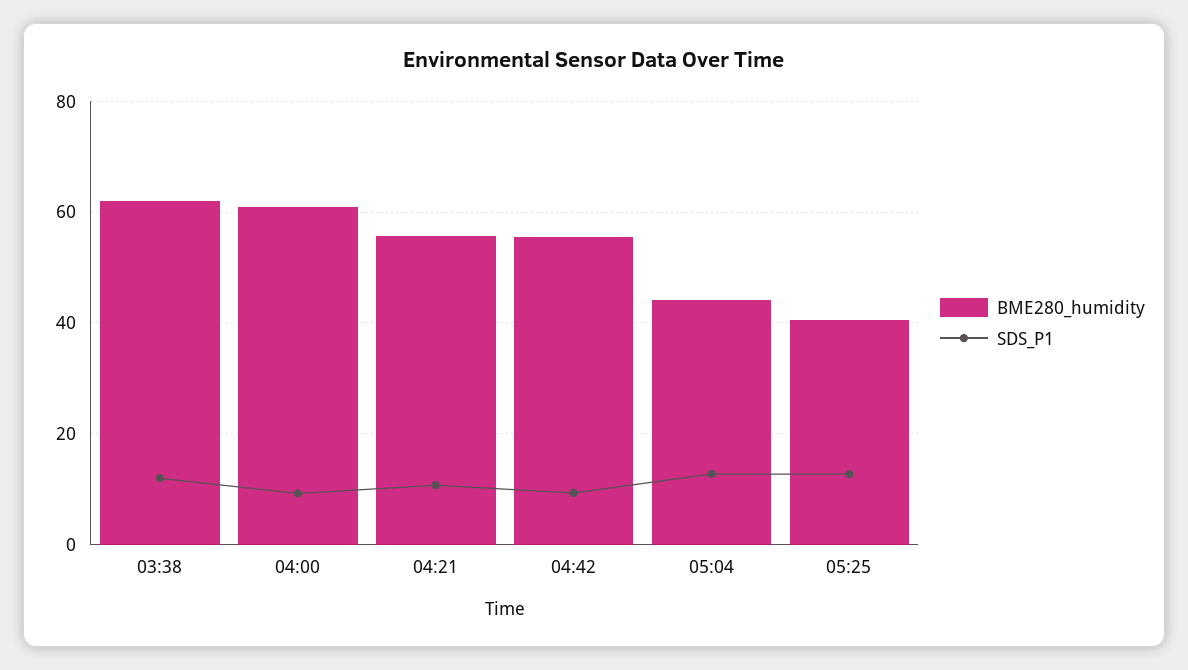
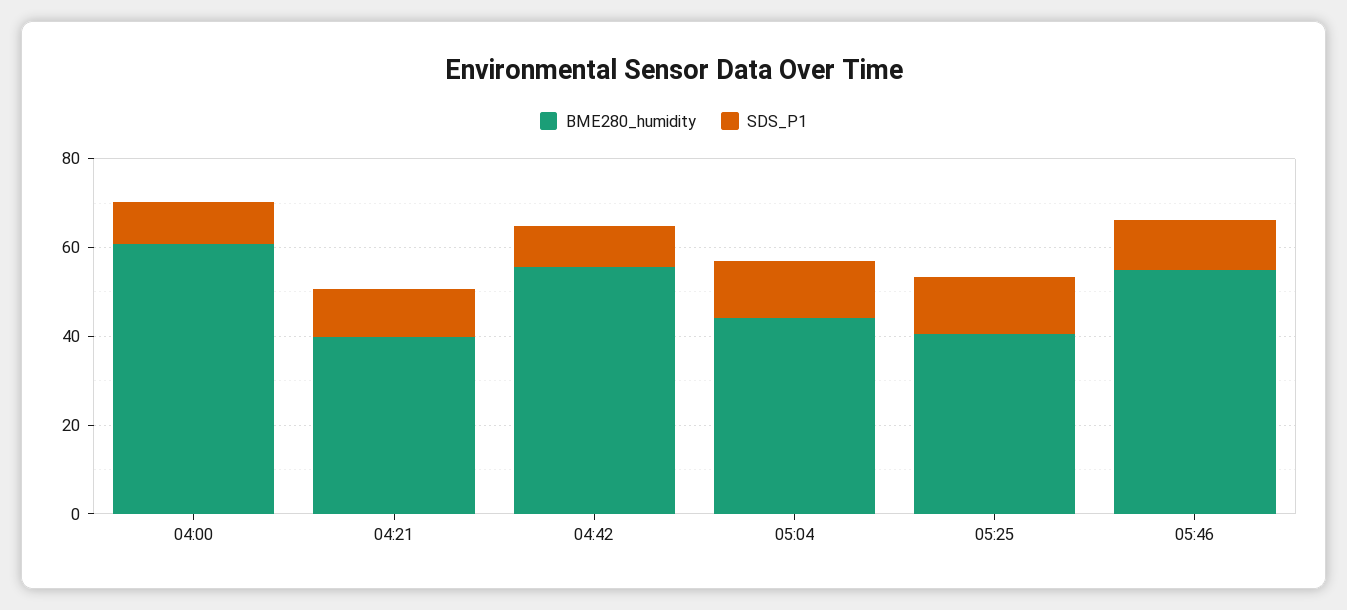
BME280_humidity, 03:38: 62 -> none
SDS_P1, 03:38: 12 -> none
BME280_humidity, 04:21: 56 -> 40
BME280_humidity, 05:46: none -> 55
SDS_P1, 05:46: none -> 10

